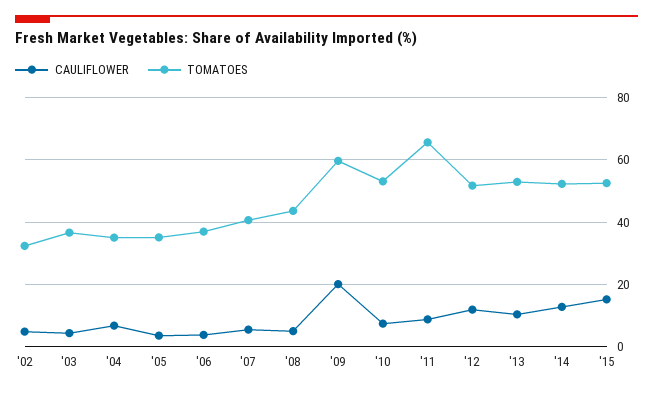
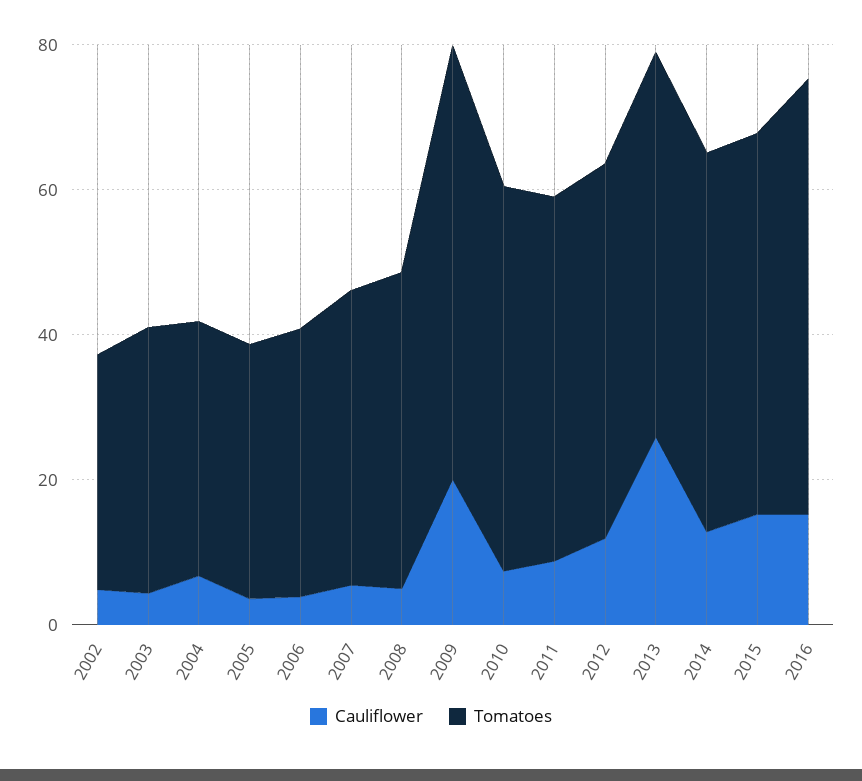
TOMATOES, '11: 66 -> 50
CAULIFLOWER, '13: 10 -> 25
CAULIFLOWER, 2016: none -> 15
TOMATOES, 2016: none -> 60

